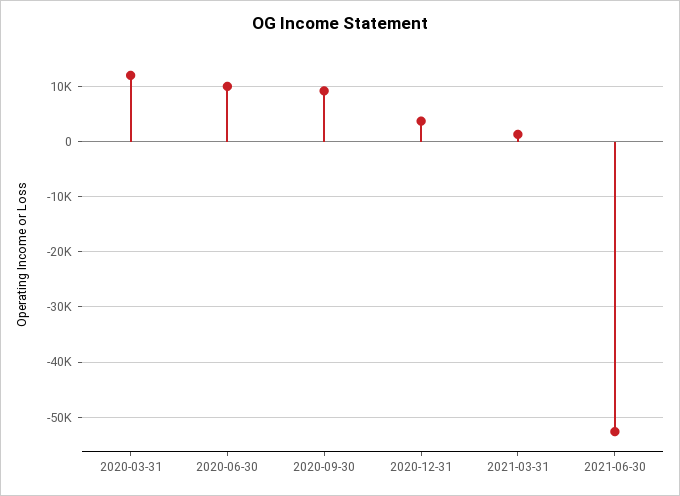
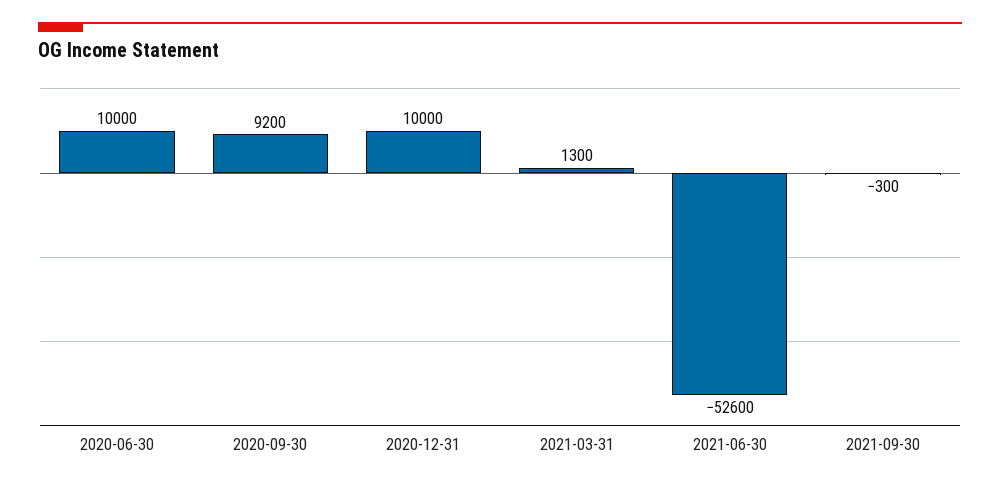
2020-03-31: 12000 -> none
2020-12-31: 4000 -> 10000
2021-09-30: none -> -300

